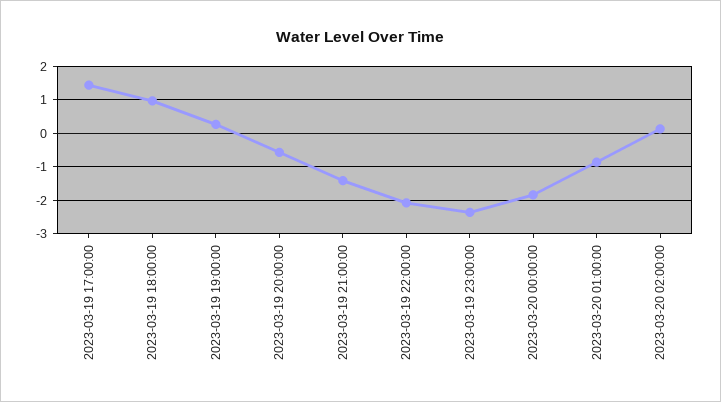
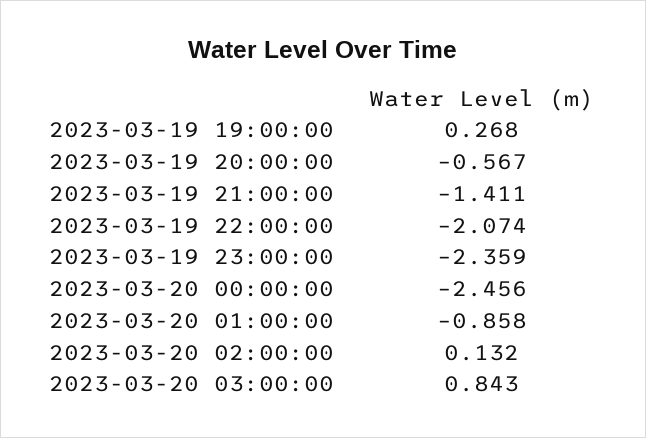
2023-03-19 17:00:00: 1.4 -> none
2023-03-19 18:00:00: 1 -> none
2023-03-20 00:00:00: -1.8 -> -2.456
2023-03-20 03:00:00: none -> 0.843

